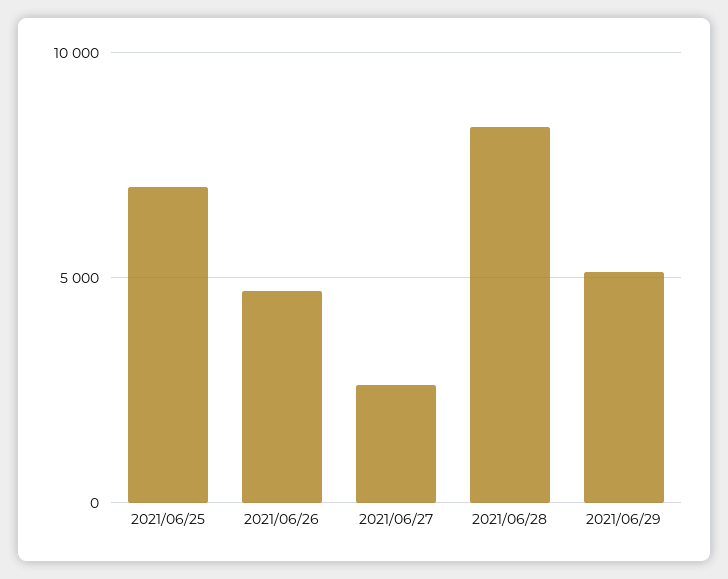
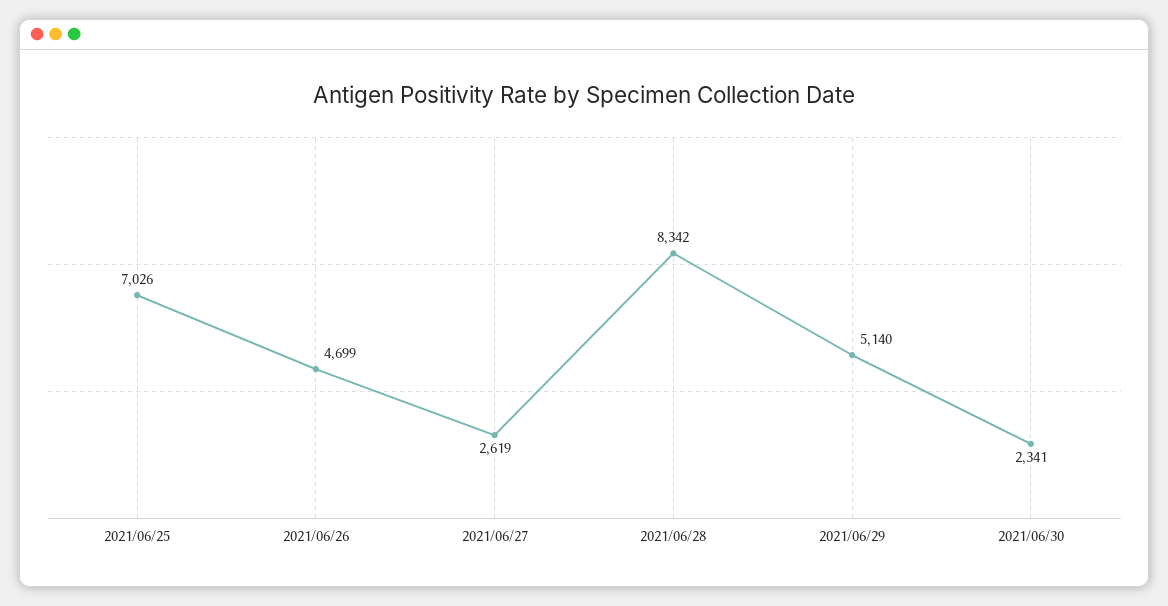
2021/06/30: none -> 2341

